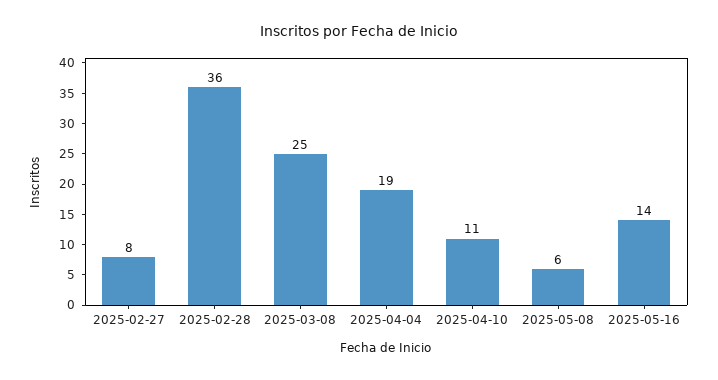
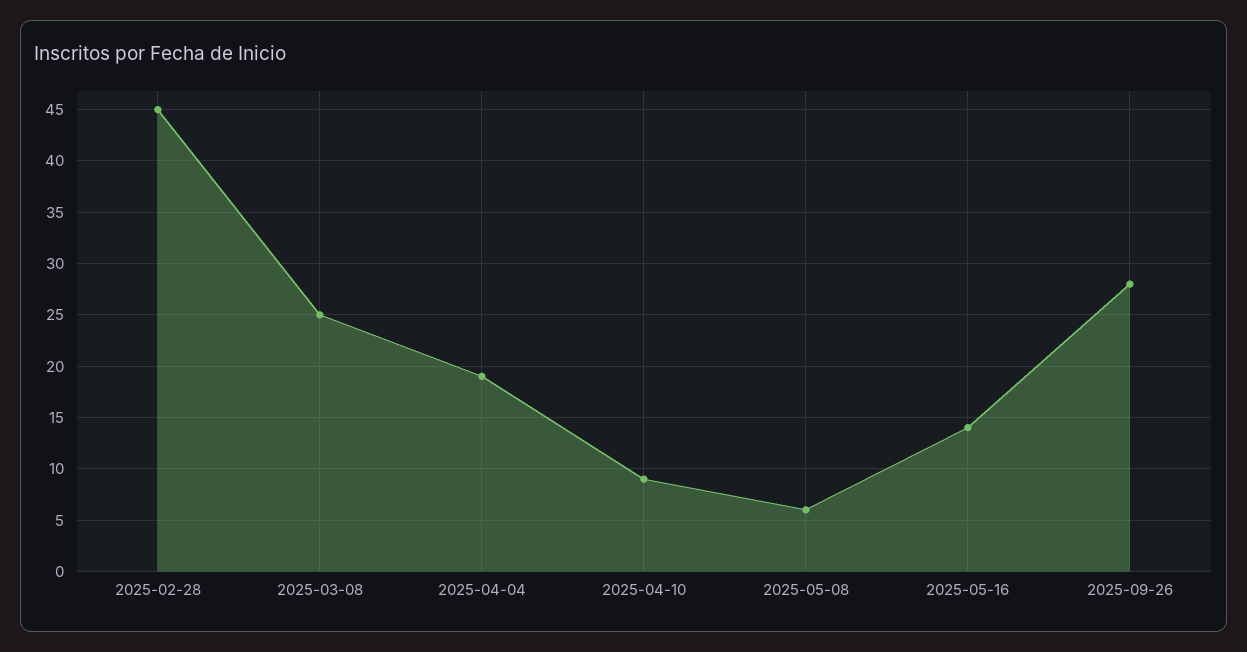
2025-02-27: 8 -> none
2025-02-28: 36 -> 45
2025-04-10: 11 -> 9
2025-09-26: none -> 28

